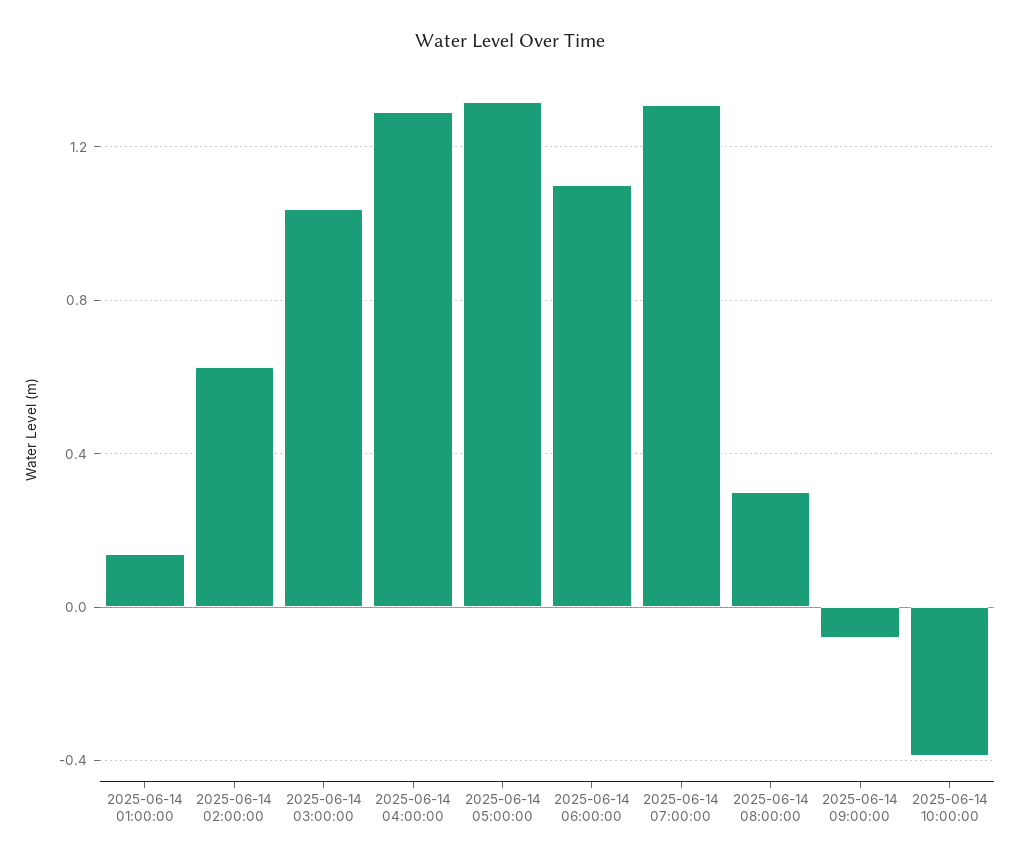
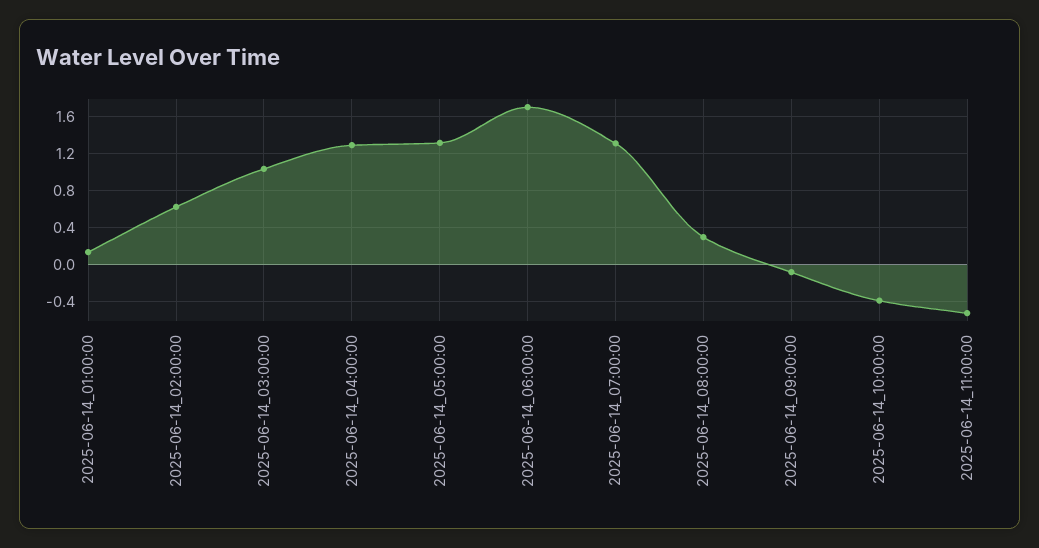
2025-06-14 06:00:00: 1.1 -> 1.7
2025-06-14_11:00:00: none -> -0.5

